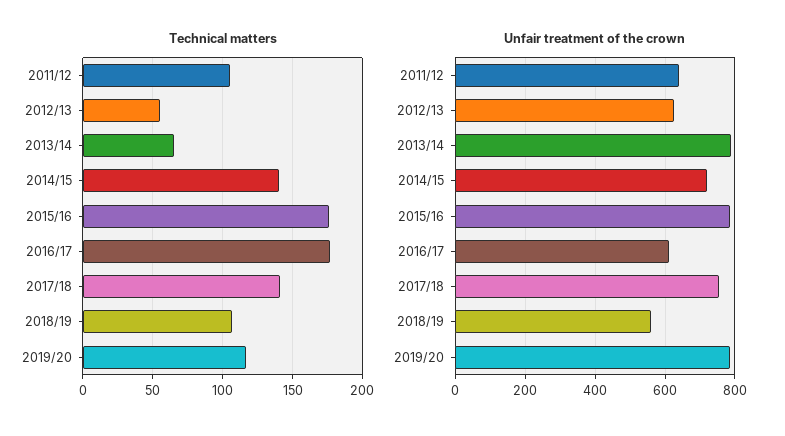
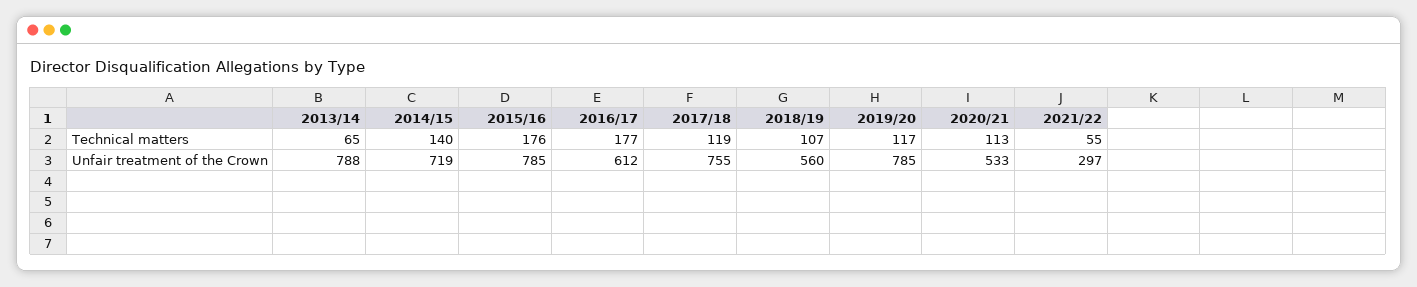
Technical matters, 2011/12: 105 -> none
Technical matters, 2012/13: 55 -> none
Technical matters, 2017/18: 140 -> 119
Unfair treatment of the crown, 2011/12: 640 -> none
Unfair treatment of the crown, 2012/13: 620 -> none
Technical matters, 2020/21: none -> 113
Technical matters, 2021/22: none -> 55
Unfair treatment of the crown, 2020/21: none -> 533
Unfair treatment of the crown, 2021/22: none -> 297

